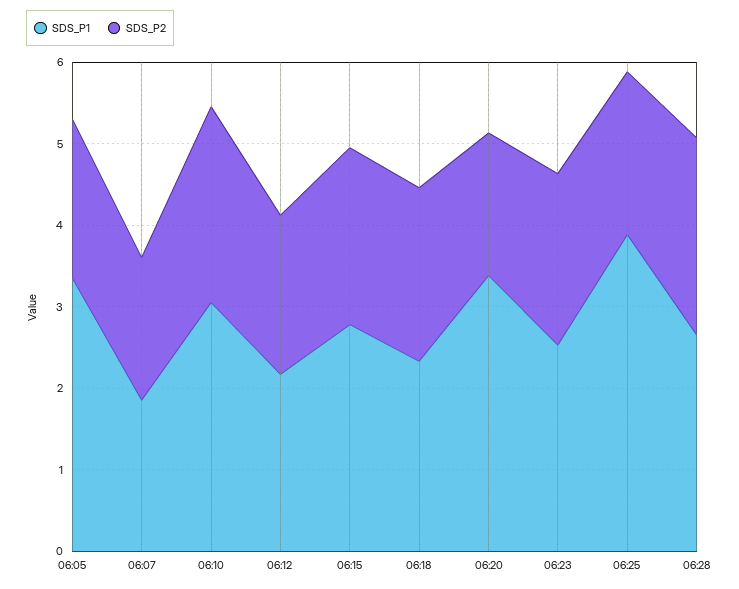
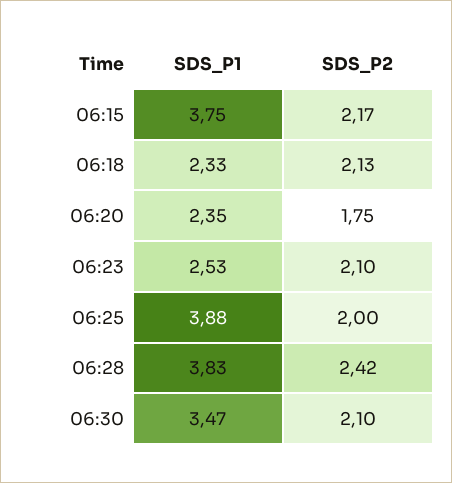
SDS_P1, 06:05: 3.4 -> none
SDS_P2, 06:05: 2 -> none
SDS_P1, 06:07: 1.8 -> none
SDS_P2, 06:07: 1.8 -> none
SDS_P1, 06:10: 3 -> none
SDS_P2, 06:10: 2.4 -> none
SDS_P1, 06:12: 2.2 -> none
SDS_P2, 06:12: 2 -> none
SDS_P1, 06:15: 2.8 -> 3.75
SDS_P1, 06:20: 3.4 -> 2.35
SDS_P1, 06:28: 2.6 -> 3.83
SDS_P1, 06:30: none -> 3.47
SDS_P2, 06:30: none -> 2.1

